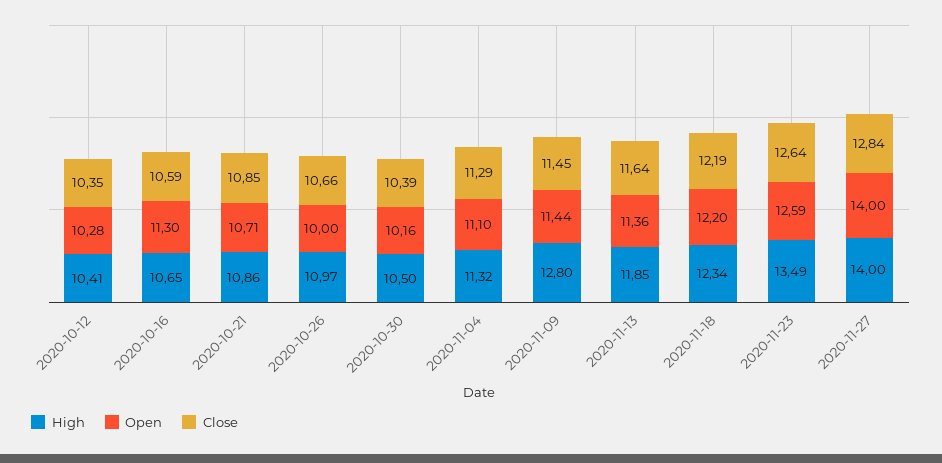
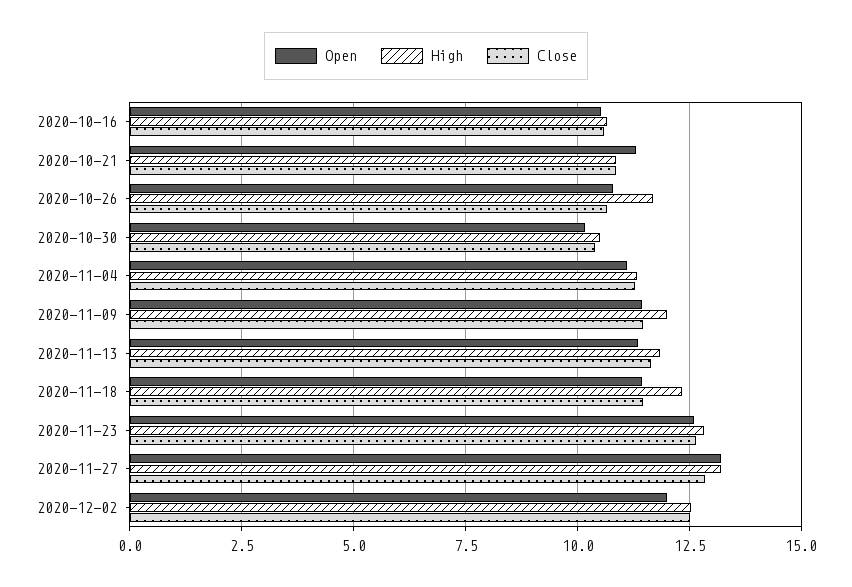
High, 2020-10-12: 10.41 -> none
Open, 2020-10-12: 10.28 -> none
Close, 2020-10-12: 10.35 -> none
Open, 2020-10-16: 11.3 -> 10.5
Open, 2020-10-21: 10.71 -> 11.25
High, 2020-10-26: 10.97 -> 11.75
Open, 2020-10-26: 10 -> 10.75
High, 2020-11-09: 12.8 -> 12
Open, 2020-11-18: 12.2 -> 11.5
Close, 2020-11-18: 12.19 -> 11.5
High, 2020-11-23: 13.49 -> 12.75
High, 2020-11-27: 14 -> 13.25
Open, 2020-11-27: 14 -> 13.25
Open, 2020-12-02: none -> 12
High, 2020-12-02: none -> 12.5
Close, 2020-12-02: none -> 12.5

